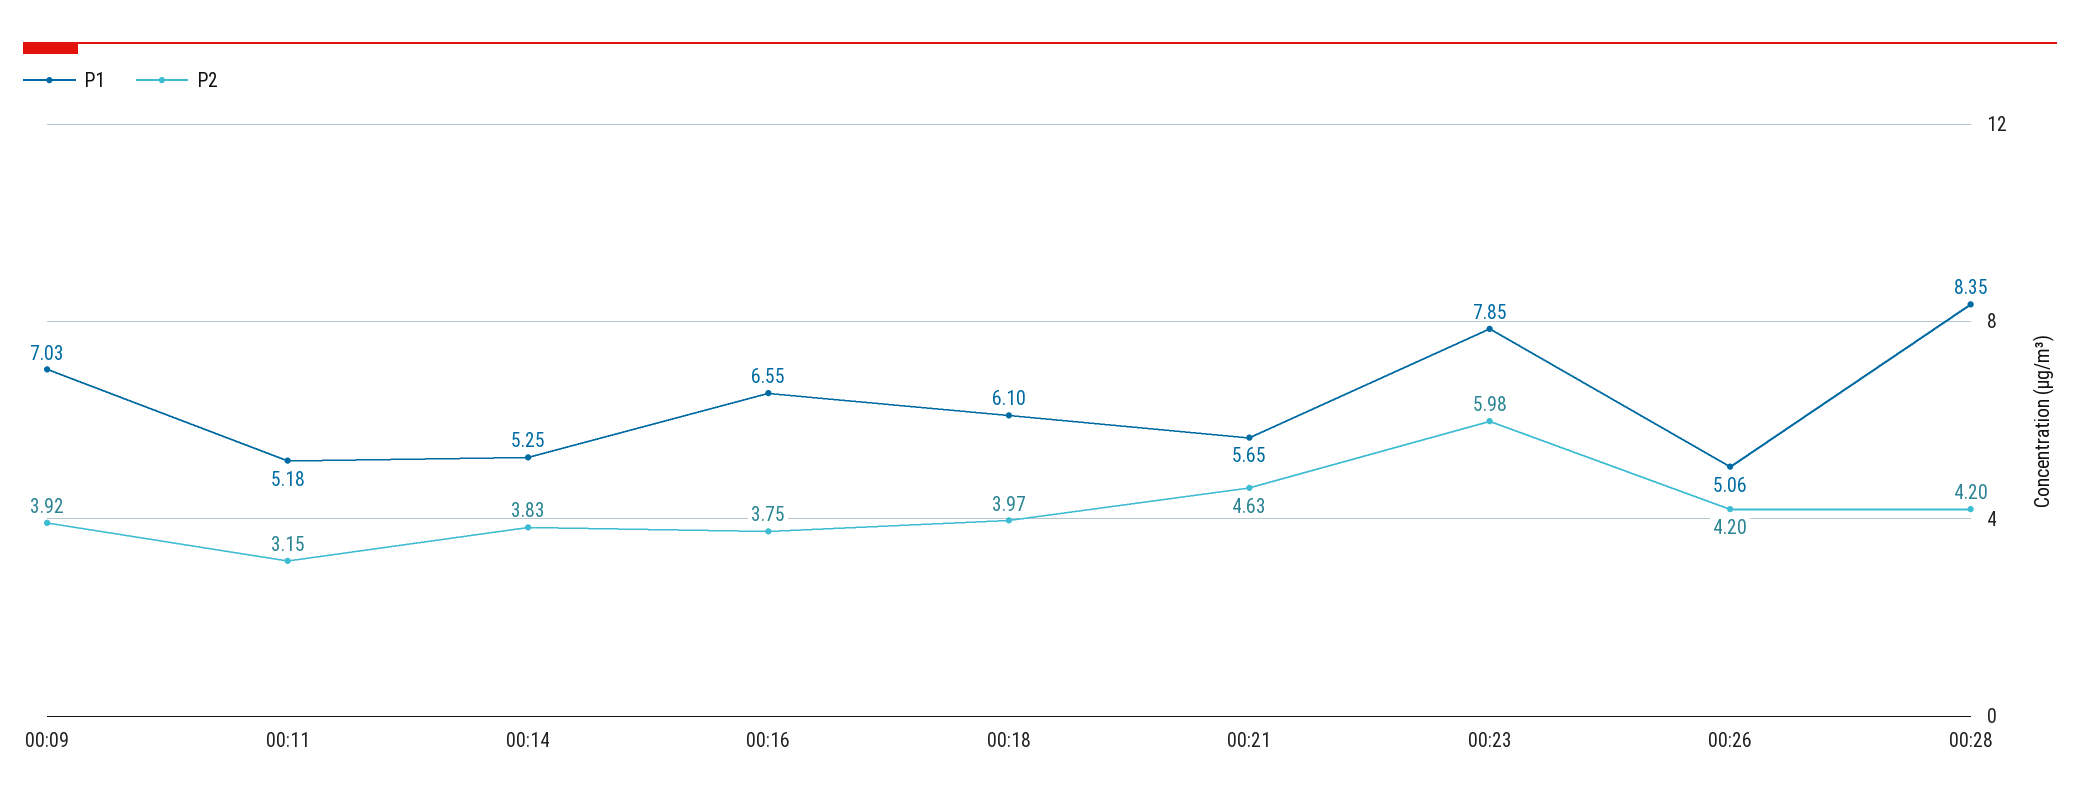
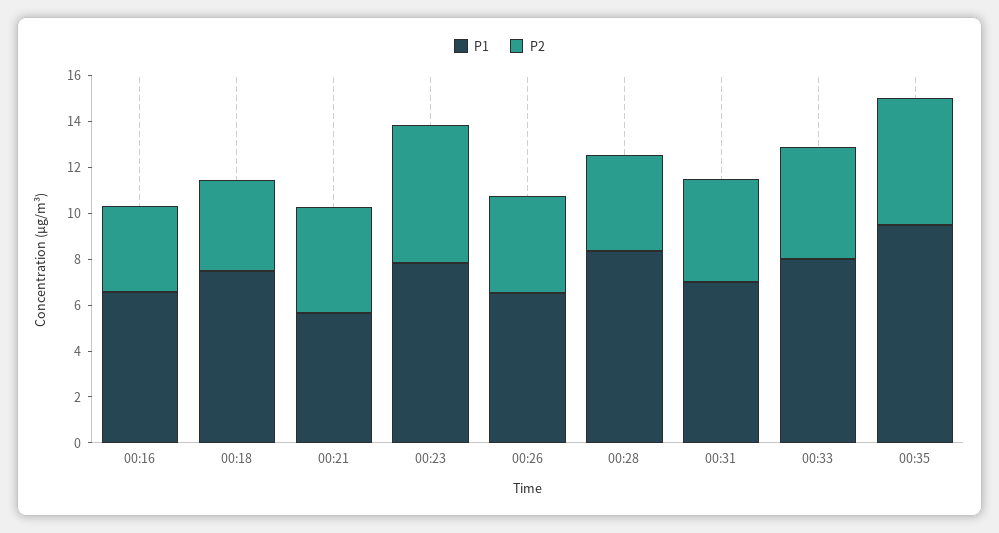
P1, 00:09: 7.03 -> none
P2, 00:09: 3.92 -> none
P1, 00:11: 5.18 -> none
P2, 00:11: 3.15 -> none
P1, 00:14: 5.25 -> none
P2, 00:14: 3.83 -> none
P1, 00:18: 6.1 -> 7.5
P1, 00:26: 5.06 -> 6.5
P1, 00:31: none -> 7
P2, 00:31: none -> 4.5
P1, 00:33: none -> 8
P2, 00:33: none -> 5
P1, 00:35: none -> 9.5
P2, 00:35: none -> 5.5

